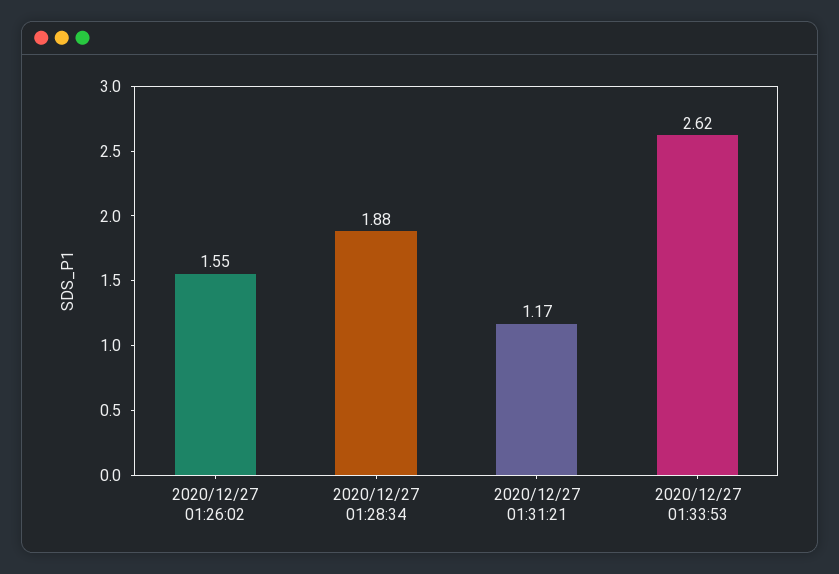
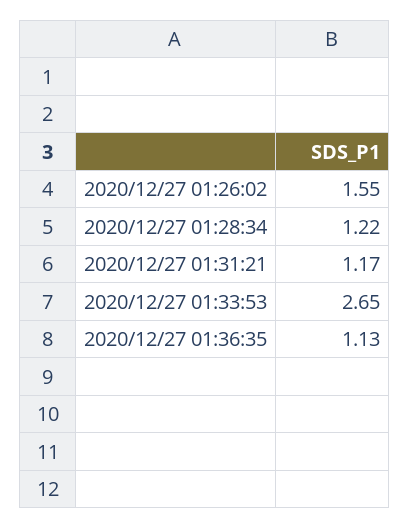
2020/12/27 01:28:34: 1.88 -> 1.22
2020/12/27 01:33:53: 2.62 -> 2.65
2020/12/27 01:36:35: none -> 1.13

